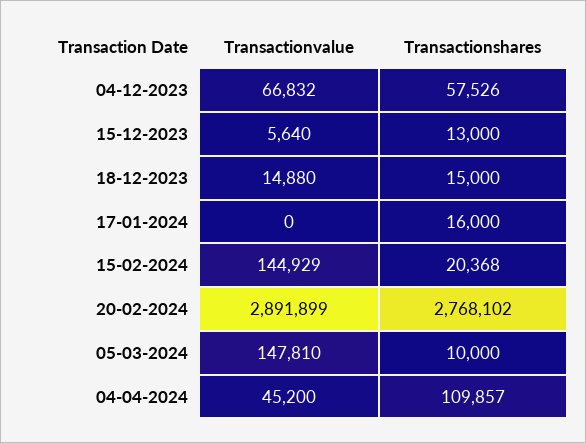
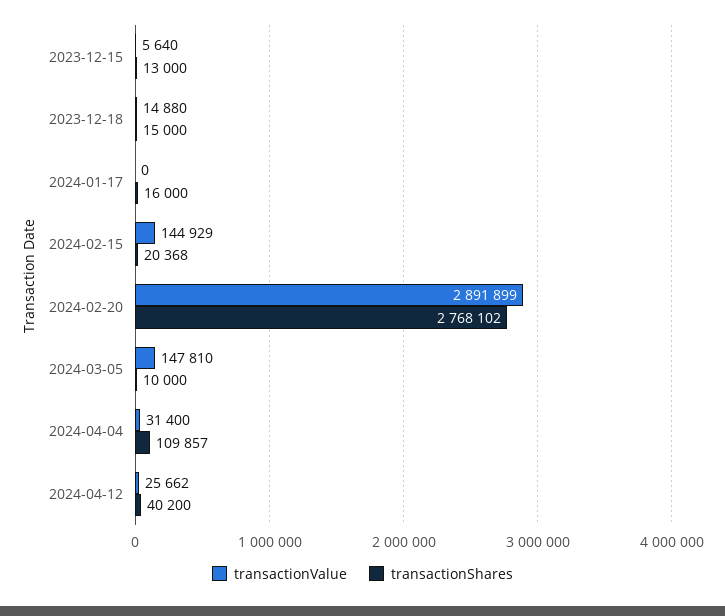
Transactionvalue, 04-12-2023: 66832 -> none
Transactionshares, 04-12-2023: 57526 -> none
Transactionvalue, 04-04-2024: 45200 -> 31400
Transactionvalue, 2024-04-12: none -> 25662
Transactionshares, 2024-04-12: none -> 40200

